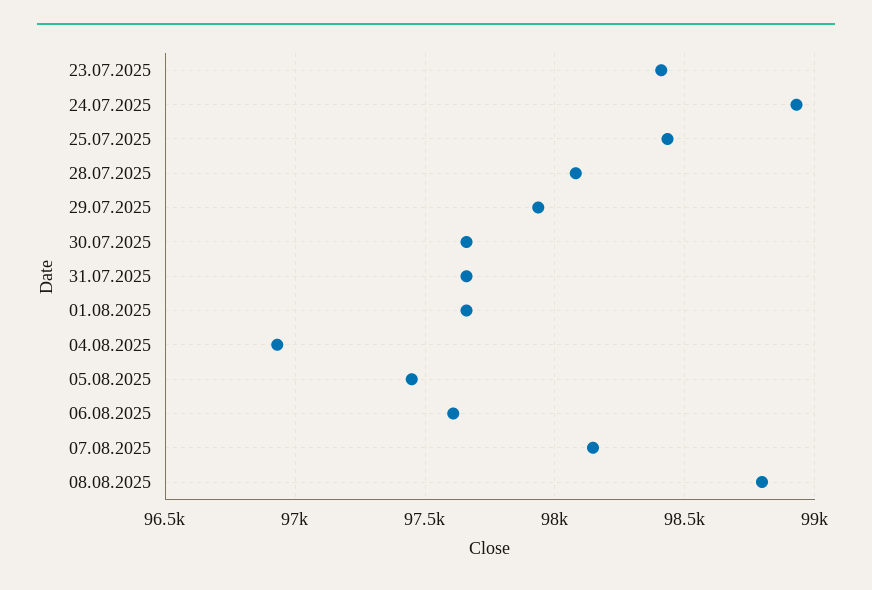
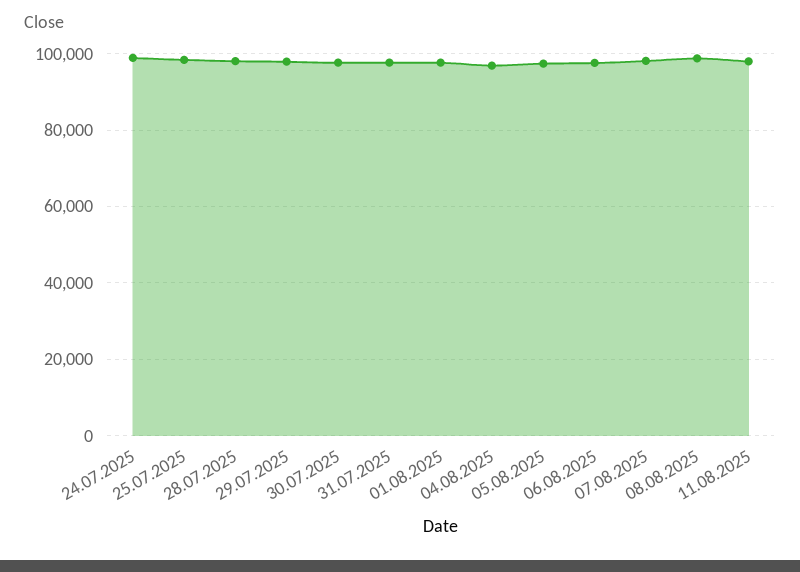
23.07.2025: 98400 -> none
11.08.2025: none -> 98000

